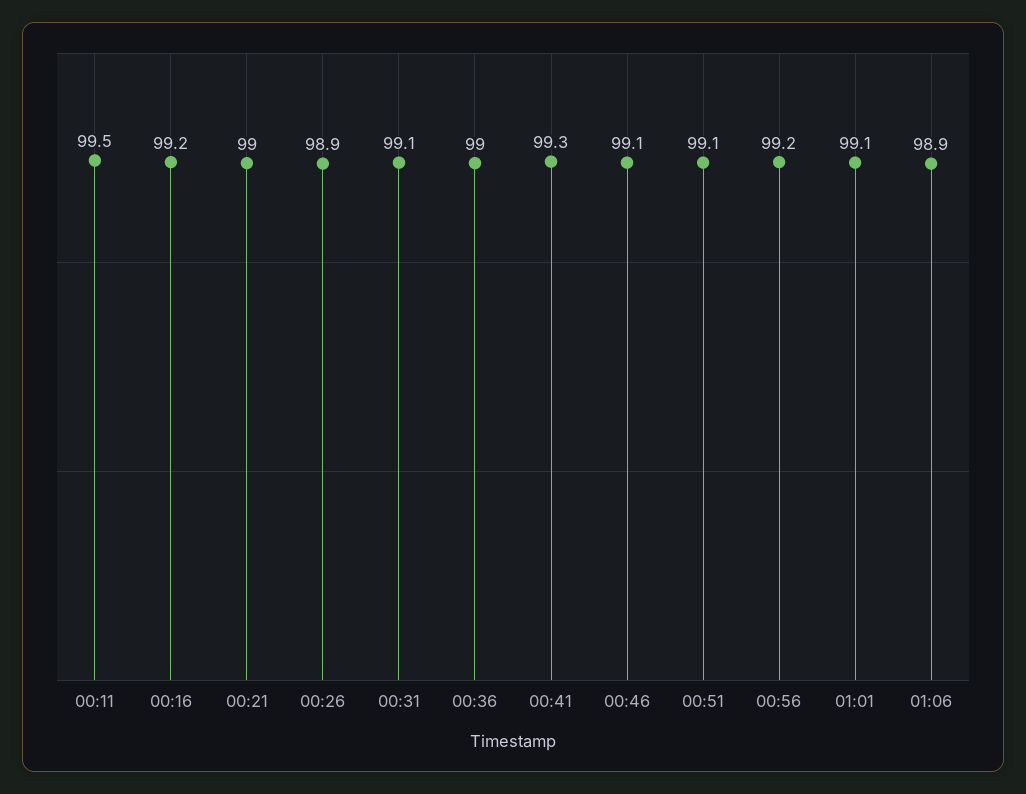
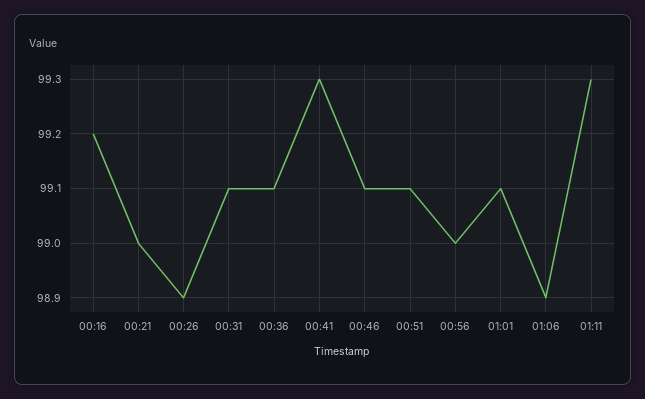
00:11: 99.5 -> none
00:36: 99 -> 99.1
00:56: 99.2 -> 99
01:11: none -> 99.3

